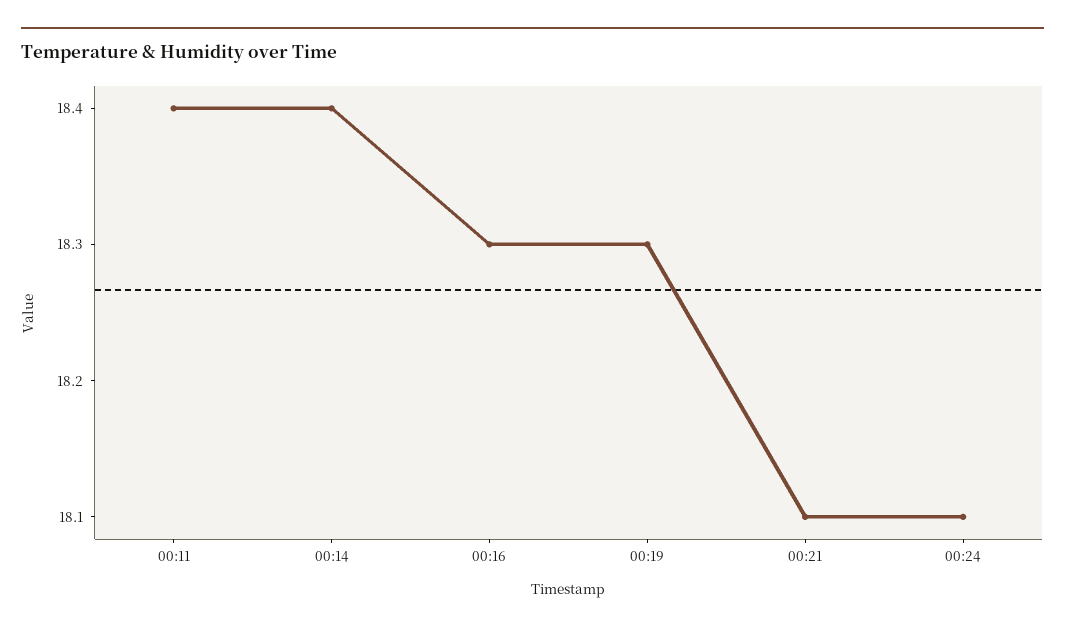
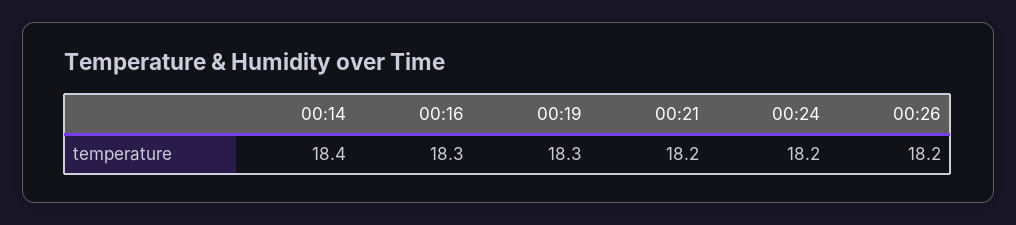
00:11: 18.4 -> none
00:21: 18.1 -> 18.2
00:24: 18.1 -> 18.2
00:26: none -> 18.2

